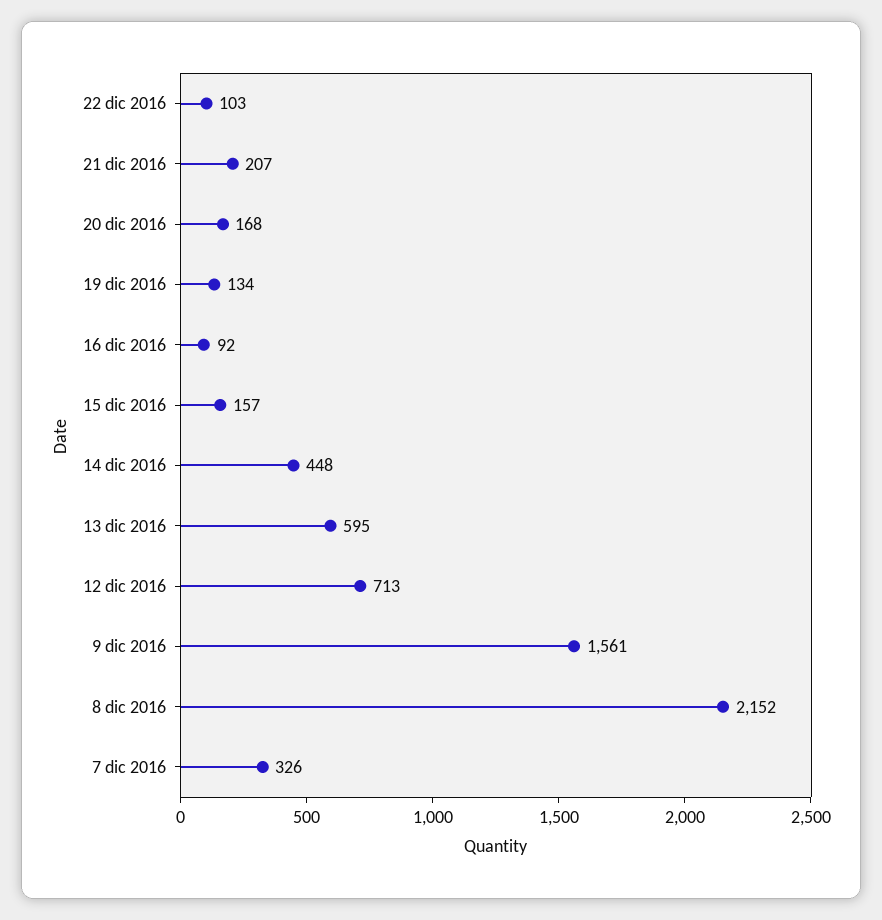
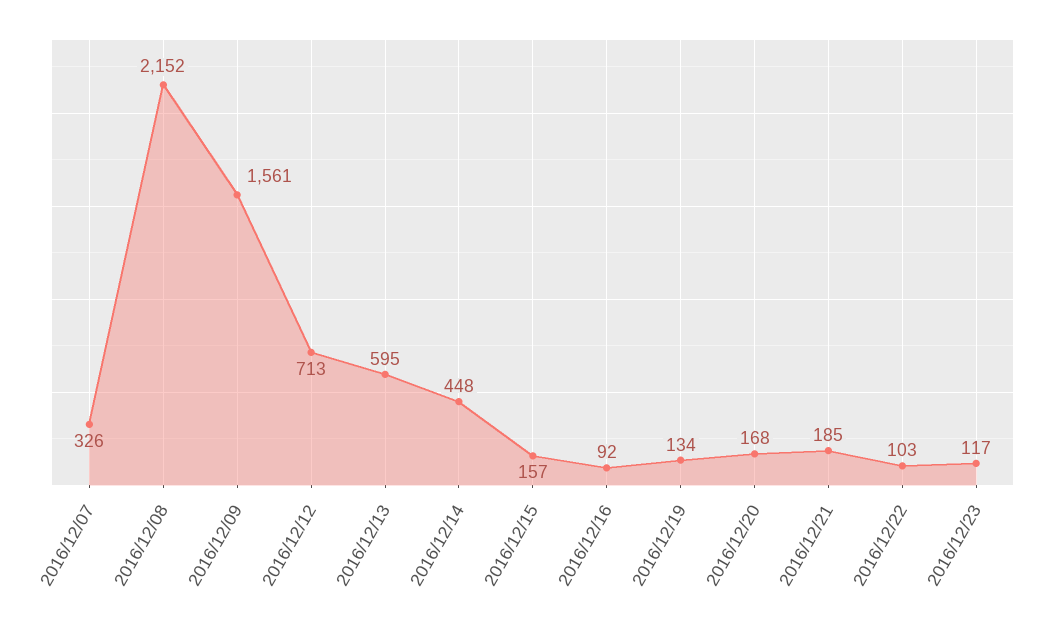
21 dic 2016: 207 -> 185
2016/12/23: none -> 117

